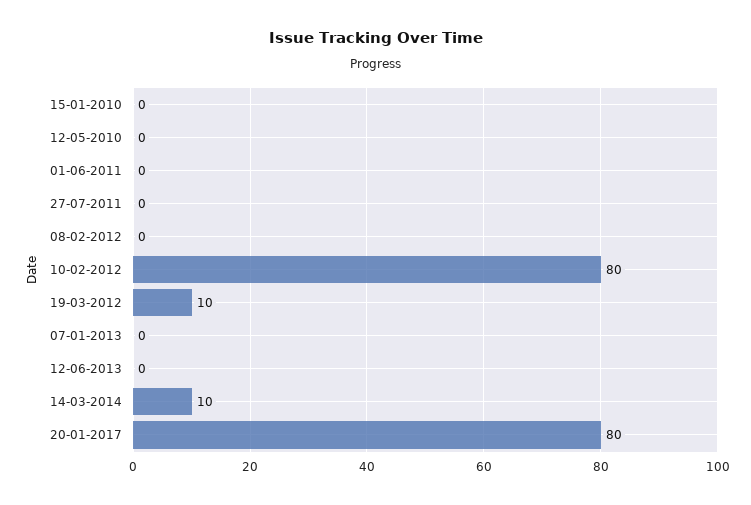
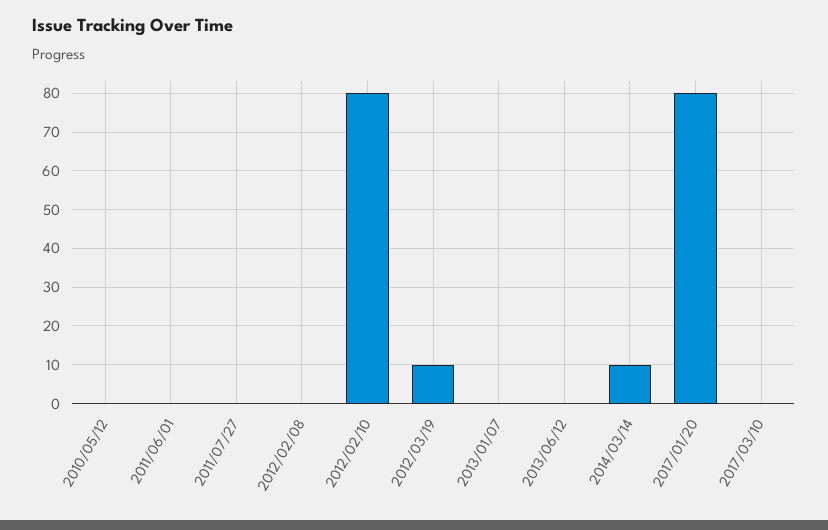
15-01-2010: 0 -> none
2017/03/10: none -> 0

